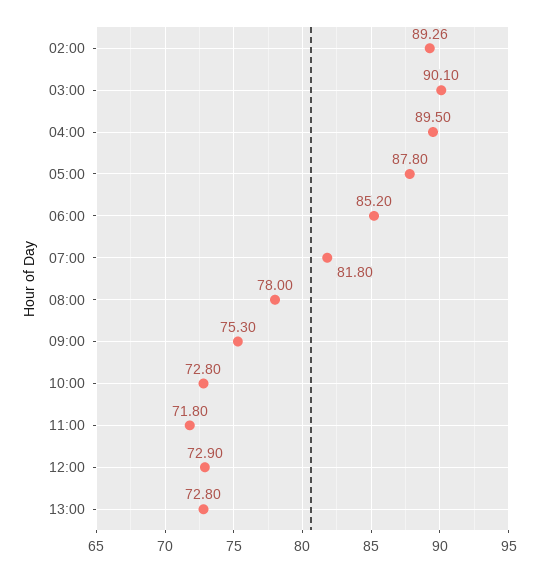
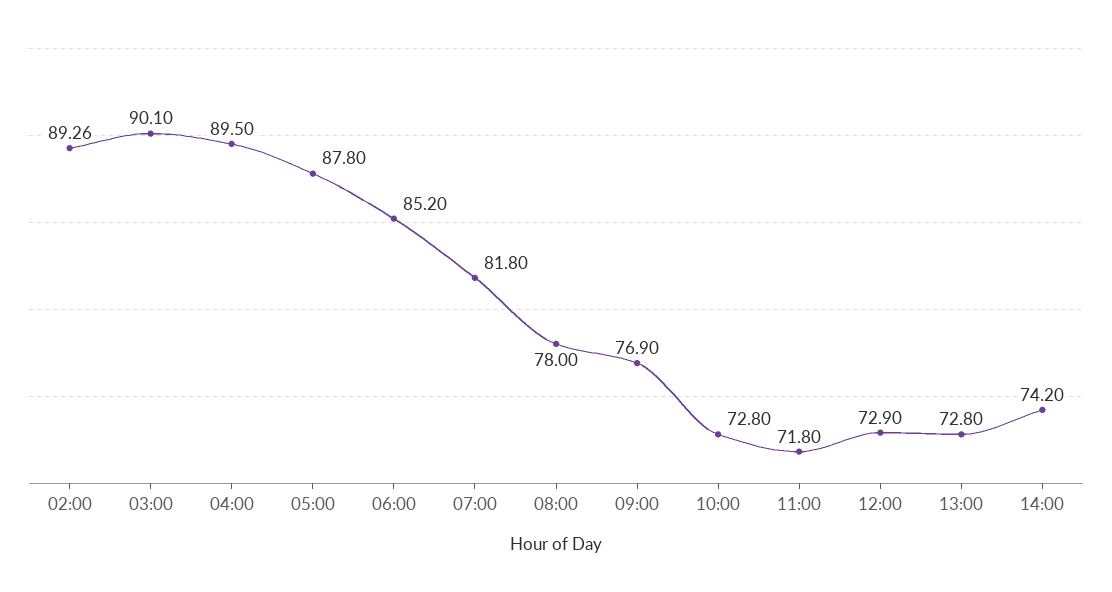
09:00: 75.3 -> 76.9
14:00: none -> 74.2

